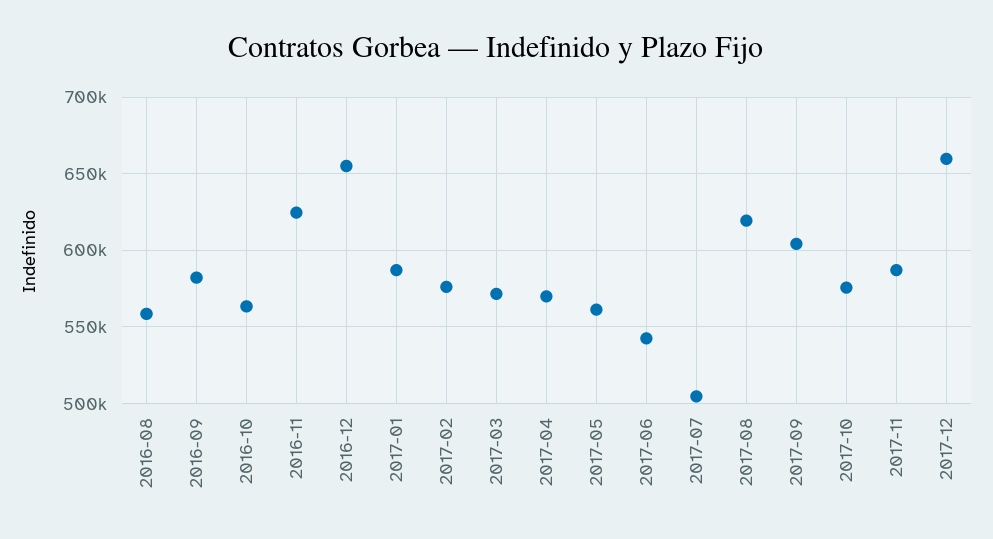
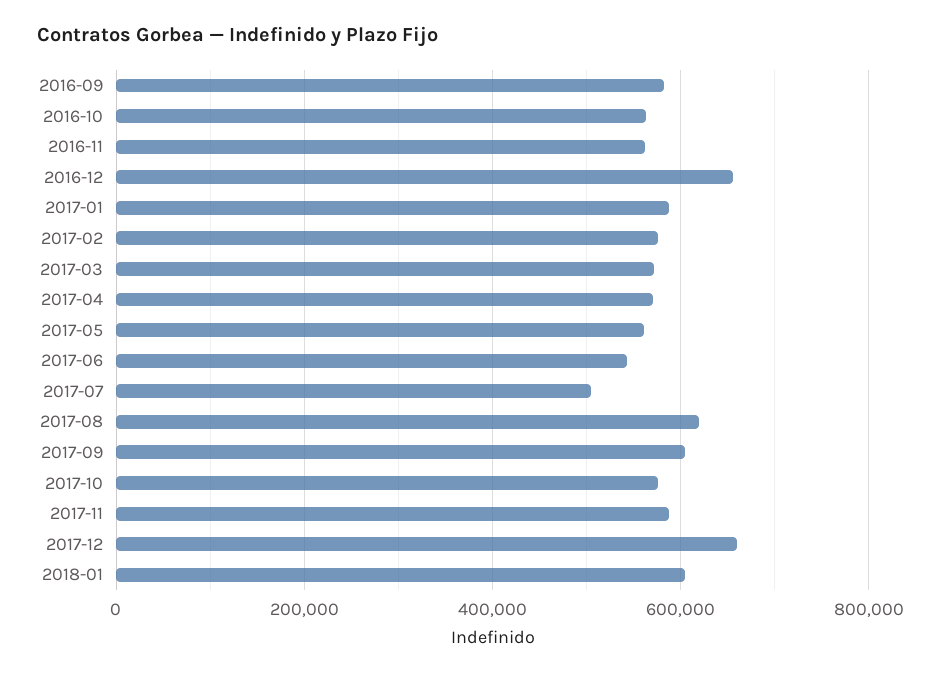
2016-08: 560000 -> none
2016-11: 625000 -> 560000
2018-01: none -> 600000

